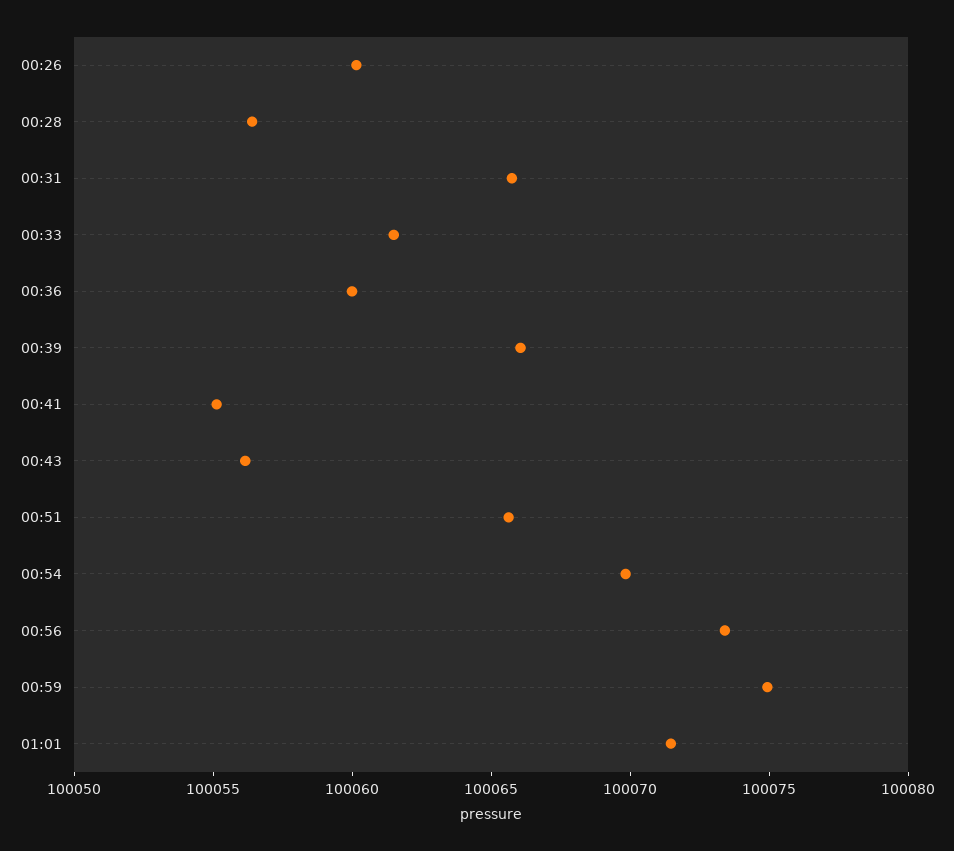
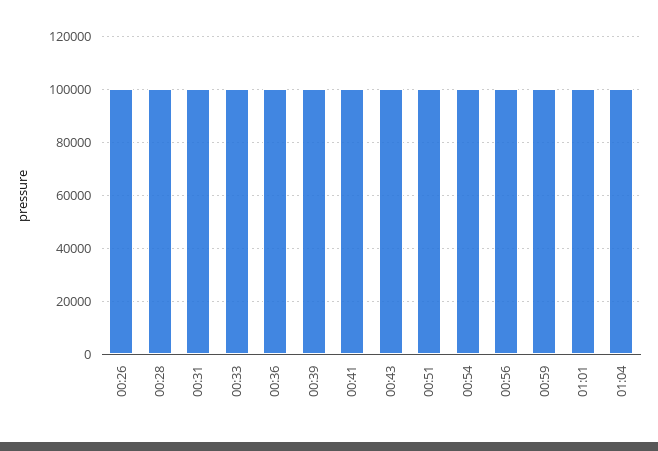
01:04: none -> 100000

